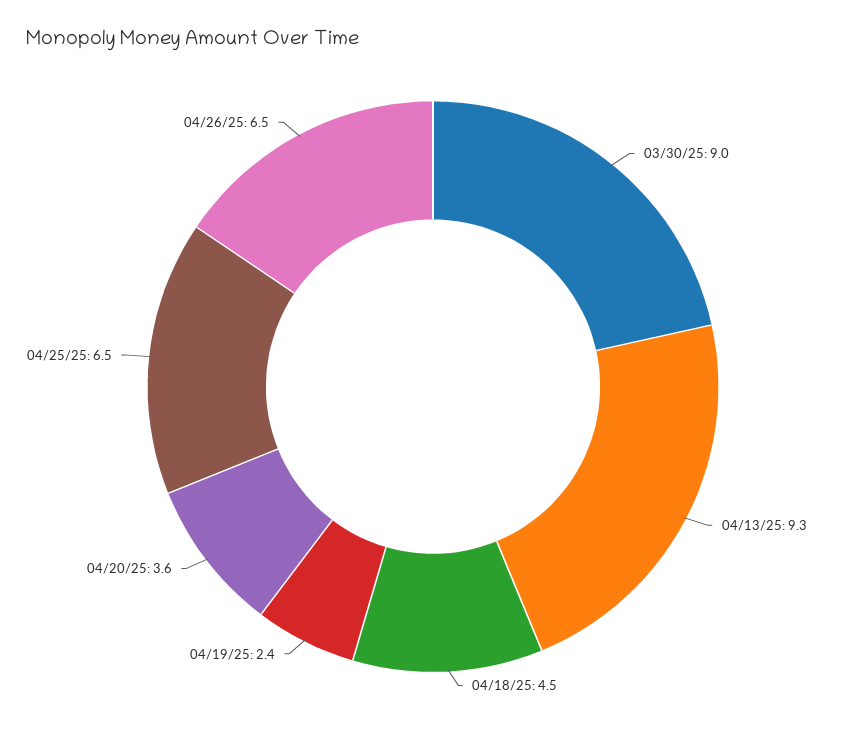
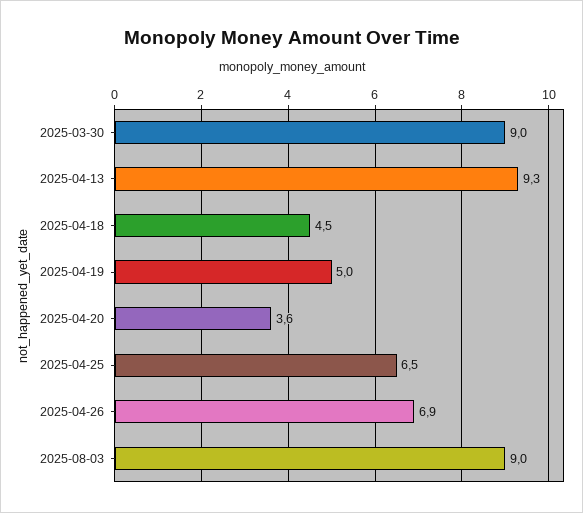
04/19/25: 2.4 -> 5
04/26/25: 6.5 -> 6.9
2025-08-03: none -> 9

